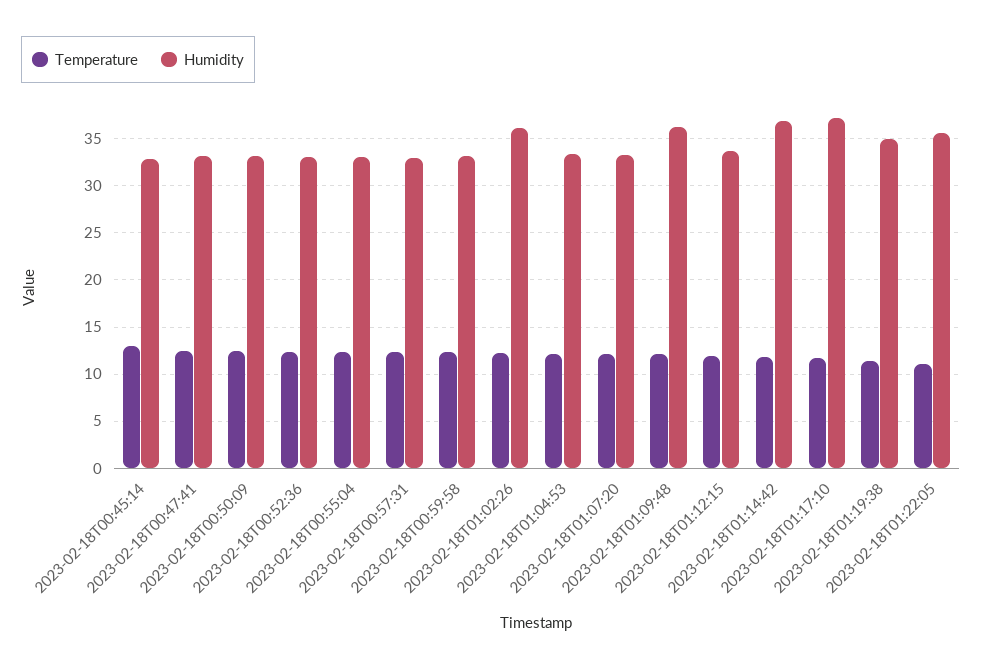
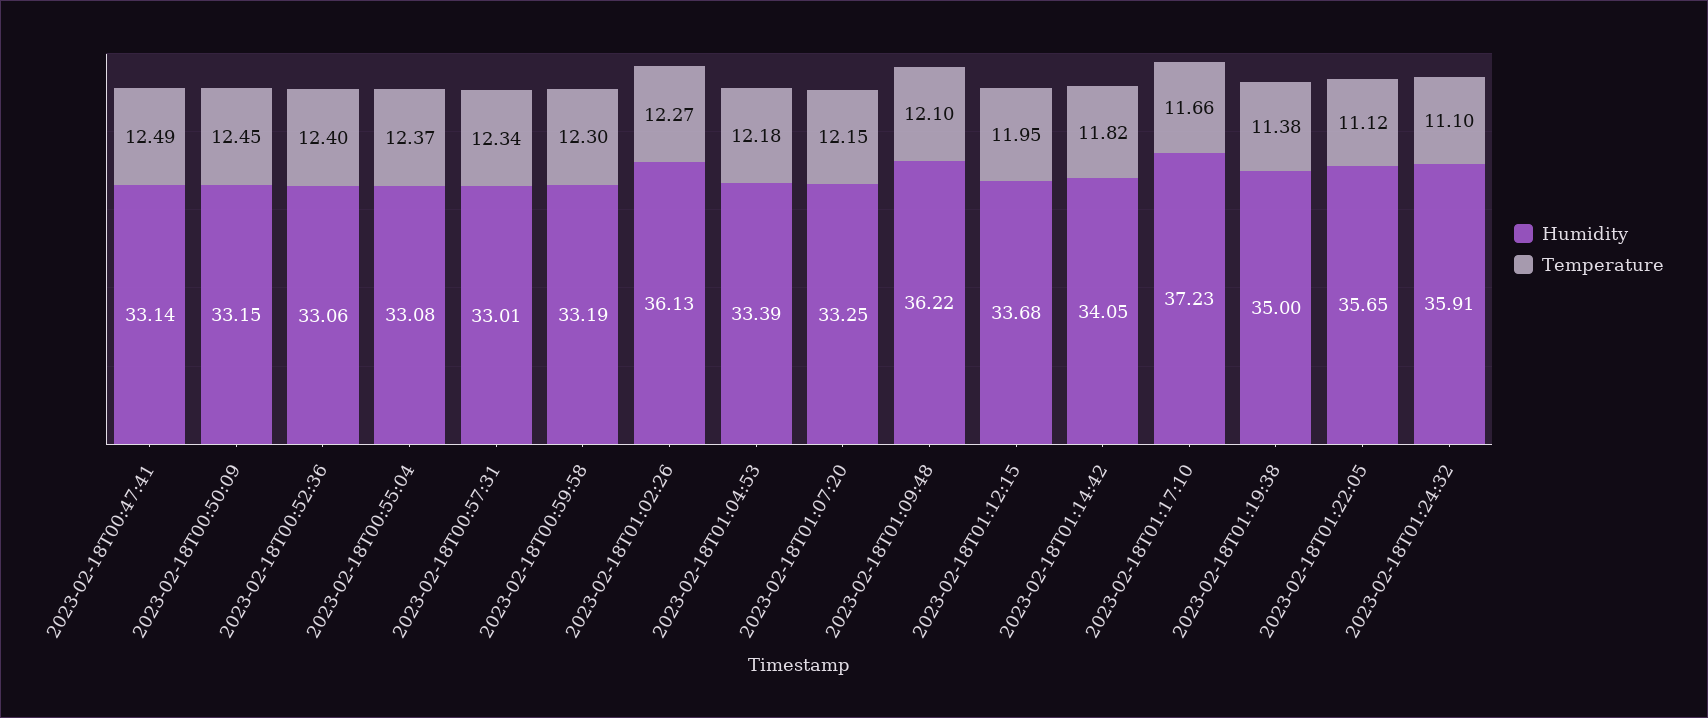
Temperature, 2023-02-18T00:45:14: 13 -> none
Humidity, 2023-02-18T00:45:14: 33 -> none
Humidity, 2023-02-18T01:14:42: 37 -> 34.05
Humidity, 2023-02-18T01:24:32: none -> 35.91
Temperature, 2023-02-18T01:24:32: none -> 11.1

